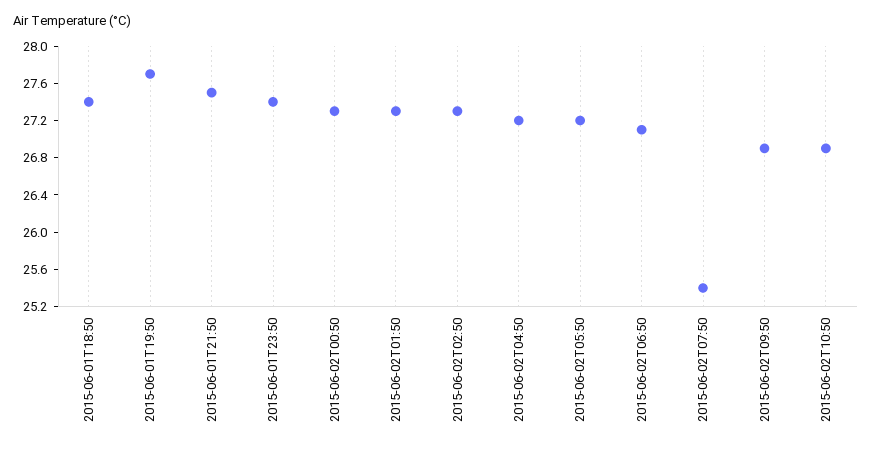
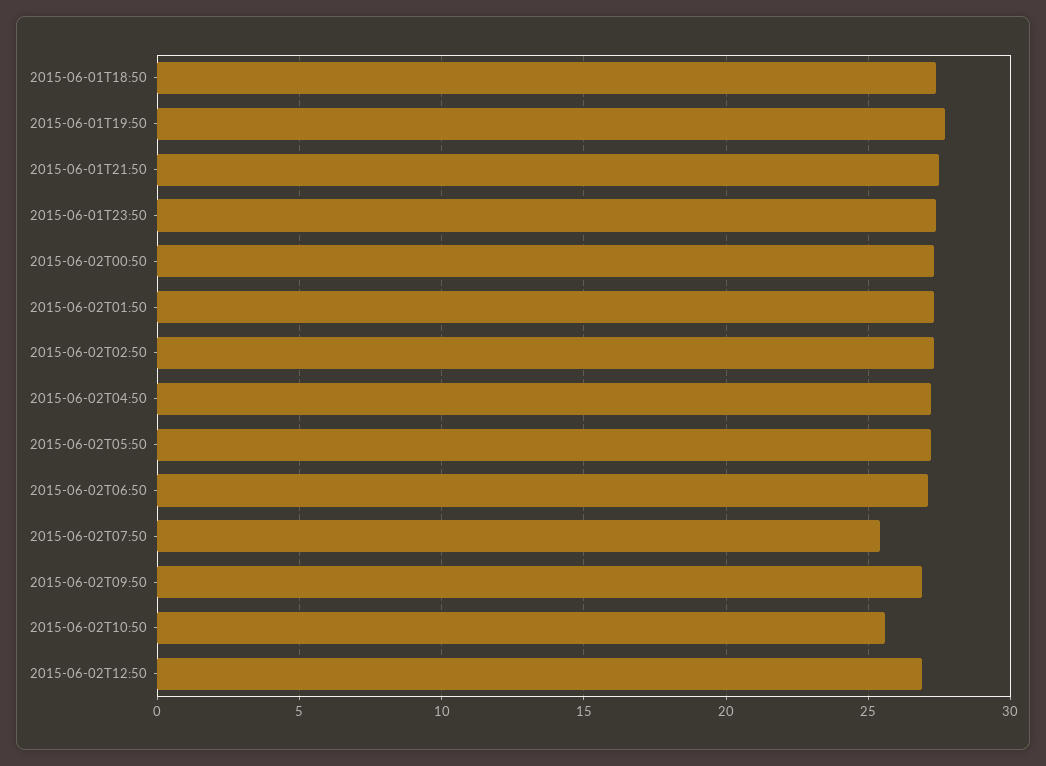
2015-06-02T10:50: 26.9 -> 25.5
2015-06-02T12:50: none -> 27

